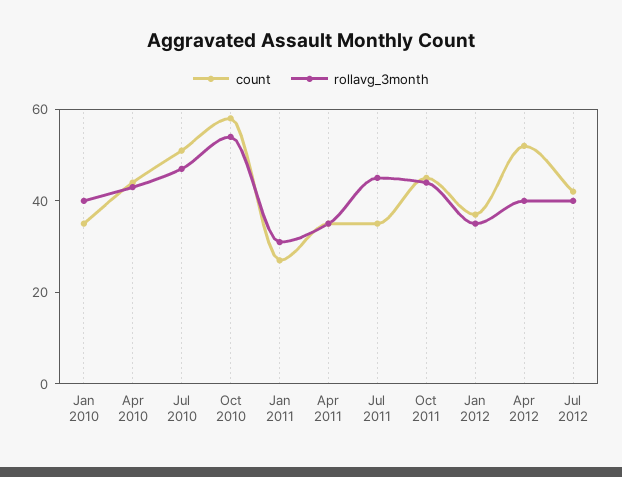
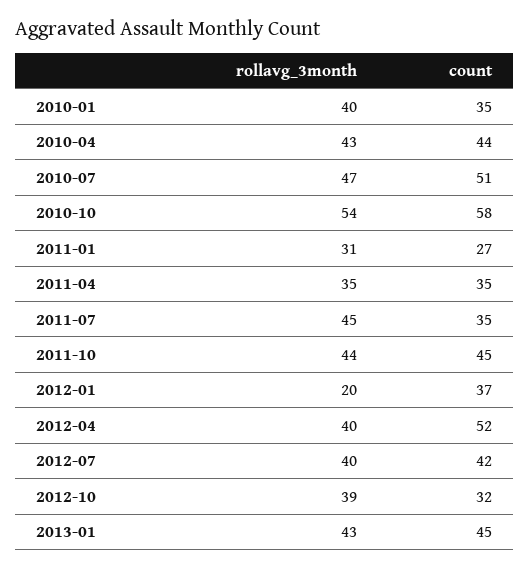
rollavg_3month, Jan 2012: 35 -> 20
rollavg_3month, 2012-10: none -> 39
count, 2012-10: none -> 32
rollavg_3month, 2013-01: none -> 43
count, 2013-01: none -> 45

